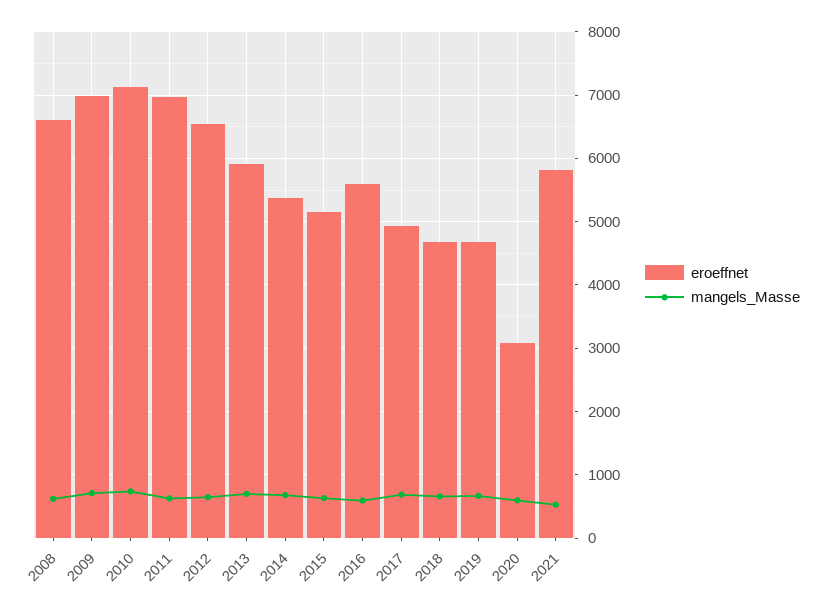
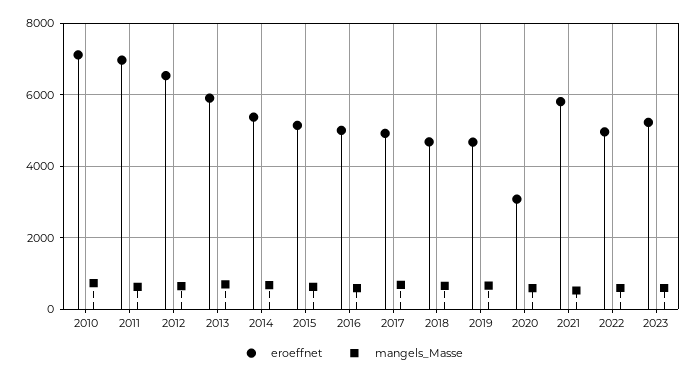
eroeffnet, 2008: 6600 -> none
mangels_Masse, 2008: 600 -> none
eroeffnet, 2009: 7000 -> none
mangels_Masse, 2009: 700 -> none
eroeffnet, 2016: 5600 -> 5000
eroeffnet, 2022: none -> 5000
mangels_Masse, 2022: none -> 600
eroeffnet, 2023: none -> 5200
mangels_Masse, 2023: none -> 600

